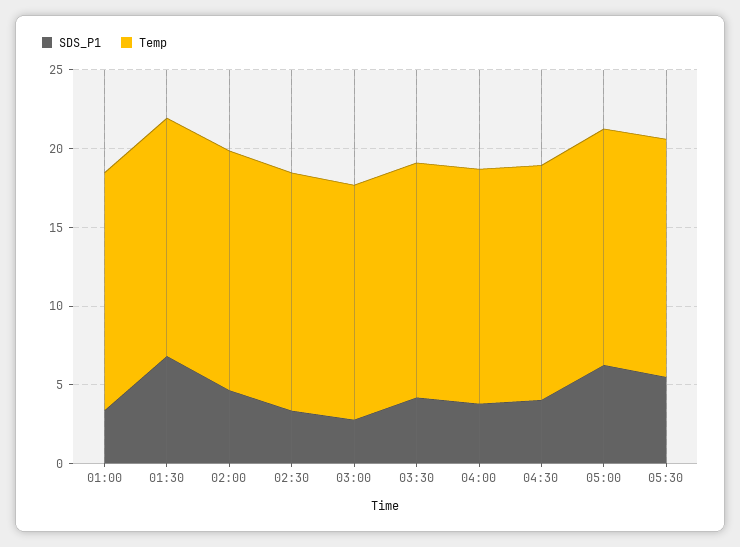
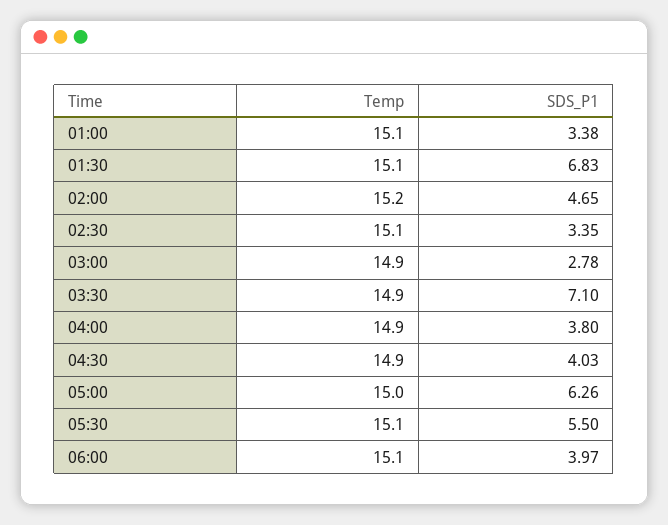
SDS_P1, 03:30: 4 -> 7.1
Temp, 06:00: none -> 15.1
SDS_P1, 06:00: none -> 3.97

